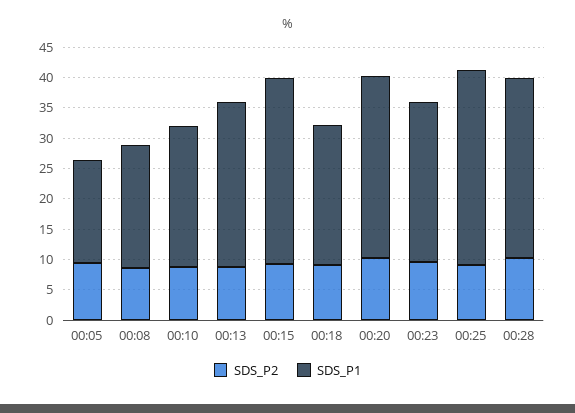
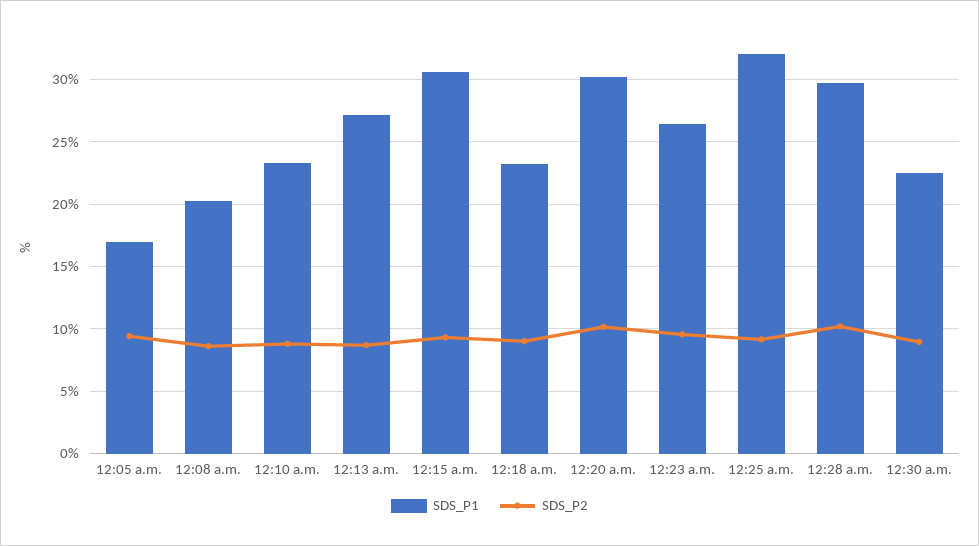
SDS_P1, 12:30 a.m.: none -> 22.5
SDS_P2, 12:30 a.m.: none -> 9

